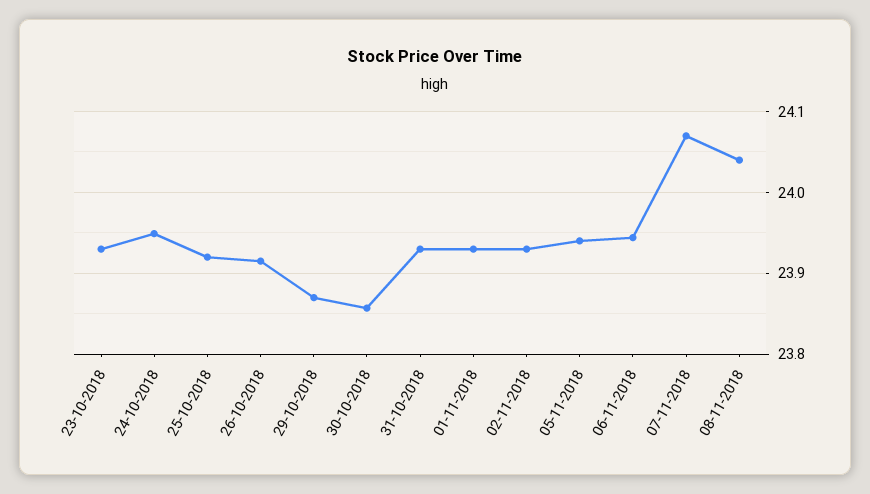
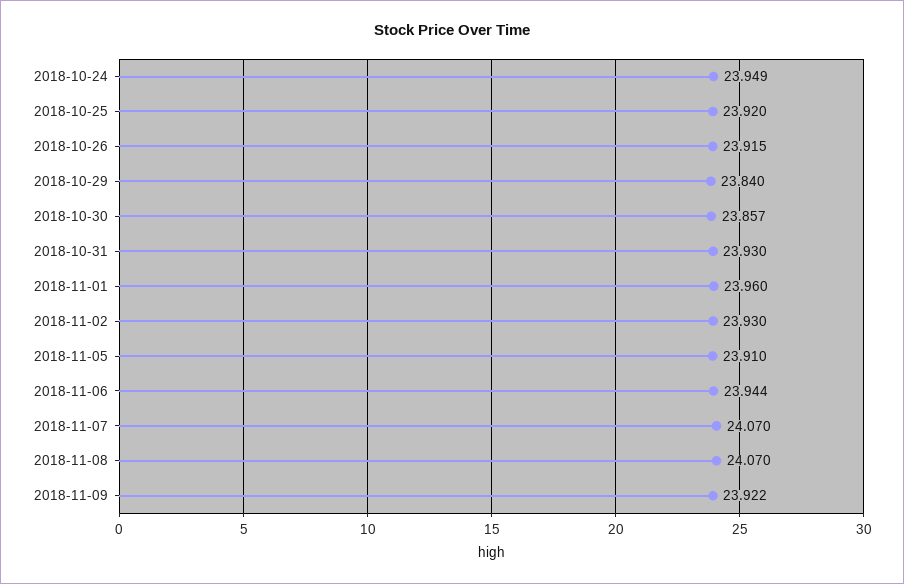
23-10-2018: 23.93 -> none
29-10-2018: 23.87 -> 23.84
01-11-2018: 23.93 -> 23.96
05-11-2018: 23.94 -> 23.91
08-11-2018: 24.04 -> 24.07
2018-11-09: none -> 23.922

